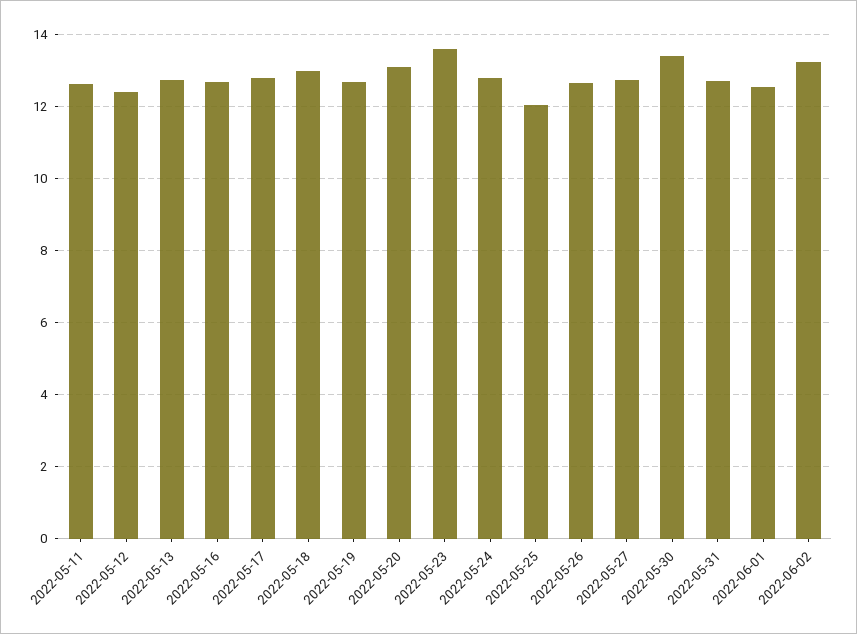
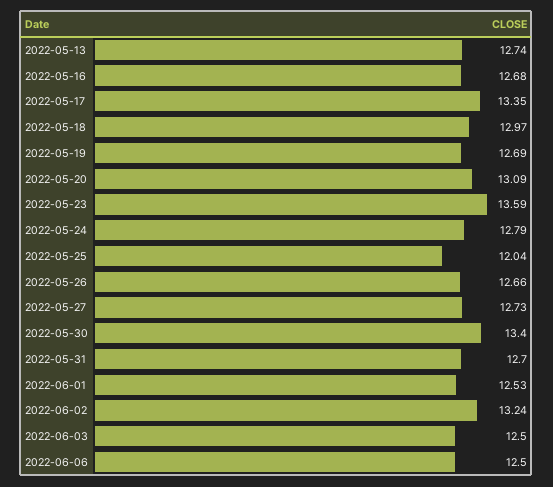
2022-05-11: 12.6 -> none
2022-05-12: 12.4 -> none
2022-05-17: 12.8 -> 13.35
2022-06-03: none -> 12.5
2022-06-06: none -> 12.5

